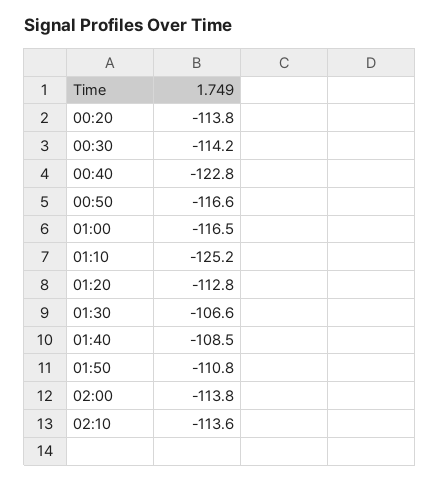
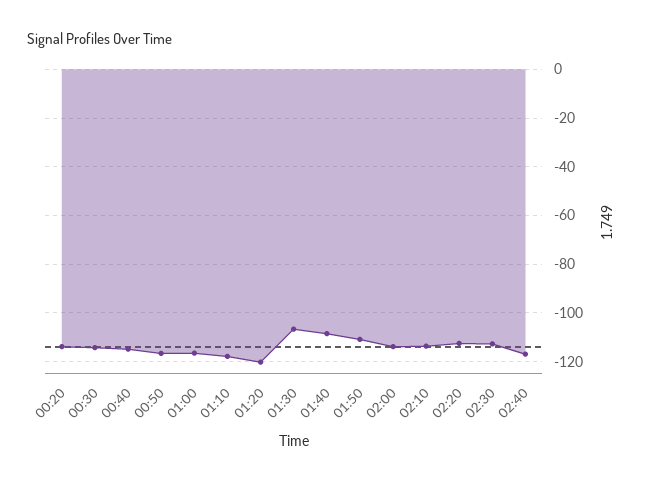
00:40: -122.8 -> -115
01:10: -125.2 -> -117.5
01:20: -112.8 -> -120
02:20: none -> -112.5
02:30: none -> -112.5
02:40: none -> -117.5

